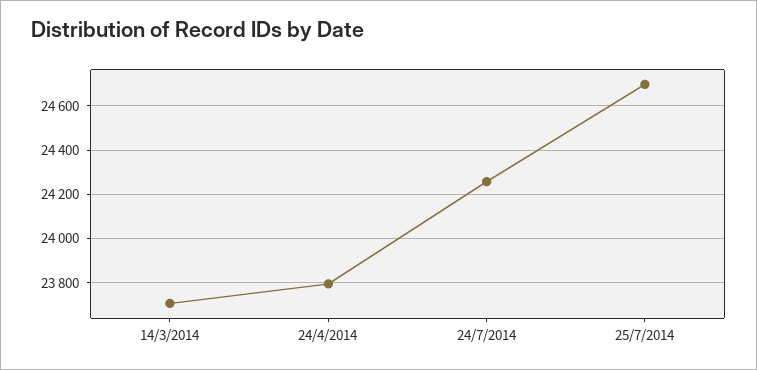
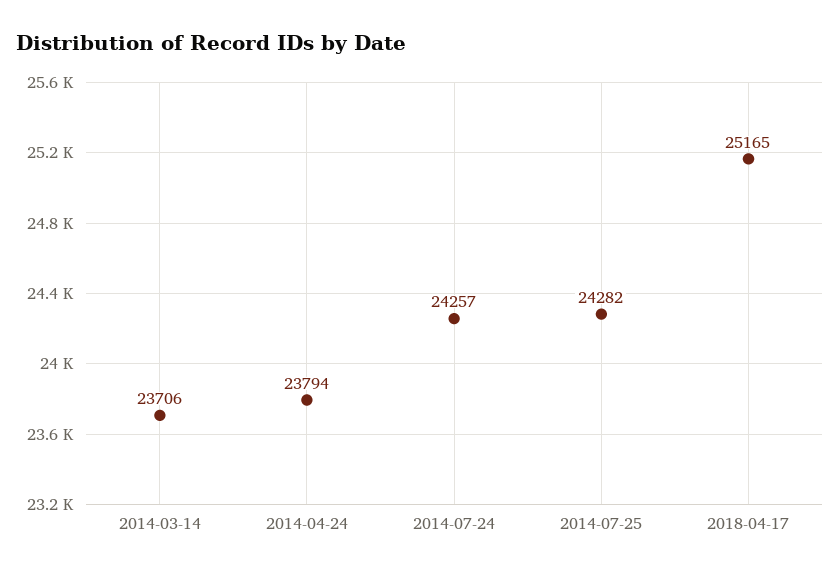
25/7/2014: 24700 -> 24282
2018-04-17: none -> 25165

